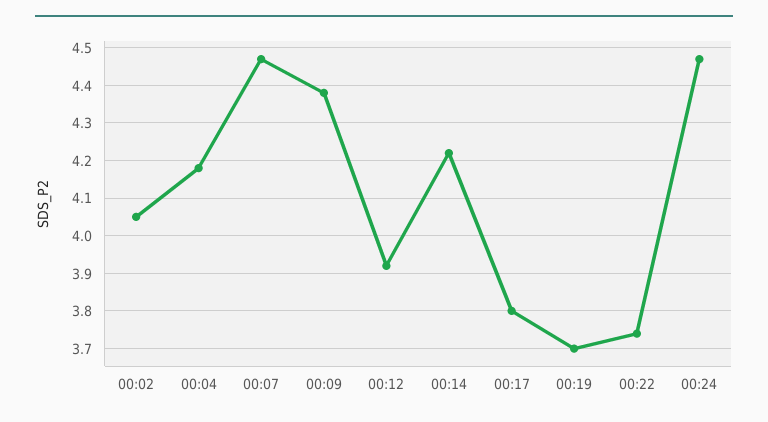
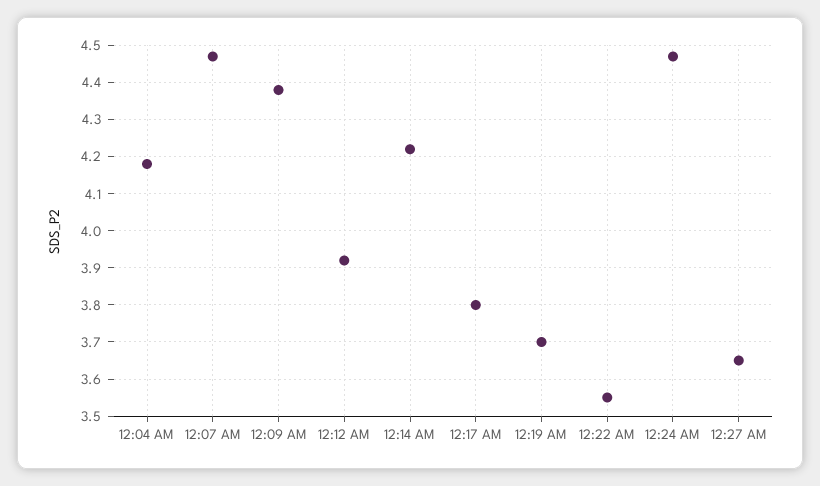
00:02: 4.05 -> none
00:22: 3.75 -> 3.55
12:27 AM: none -> 3.65

